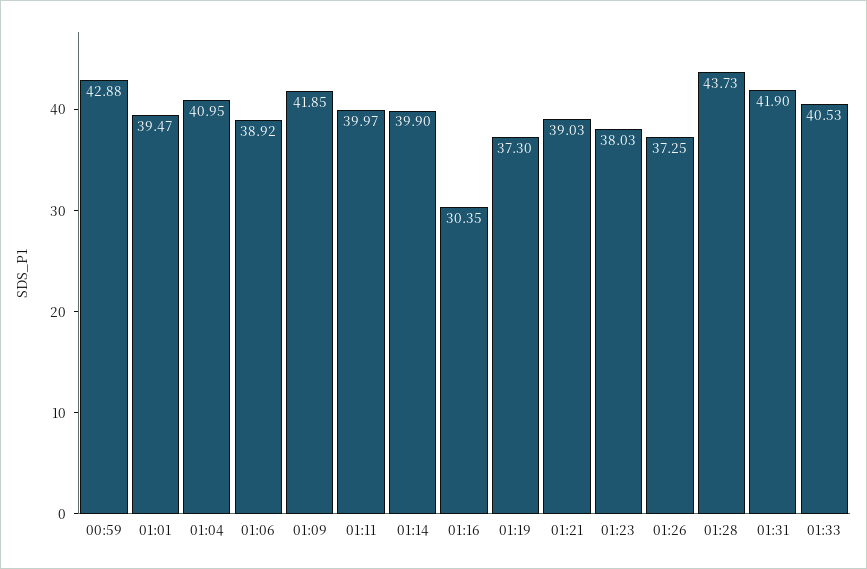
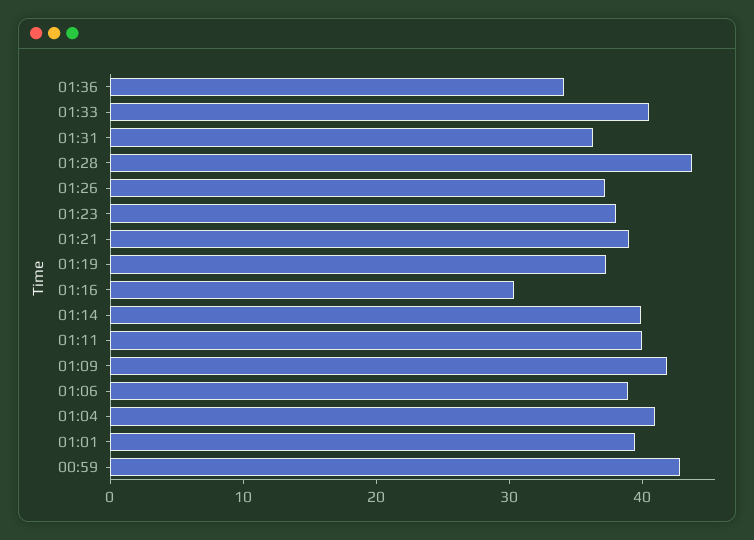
01:31: 41.9 -> 36
01:36: none -> 34

